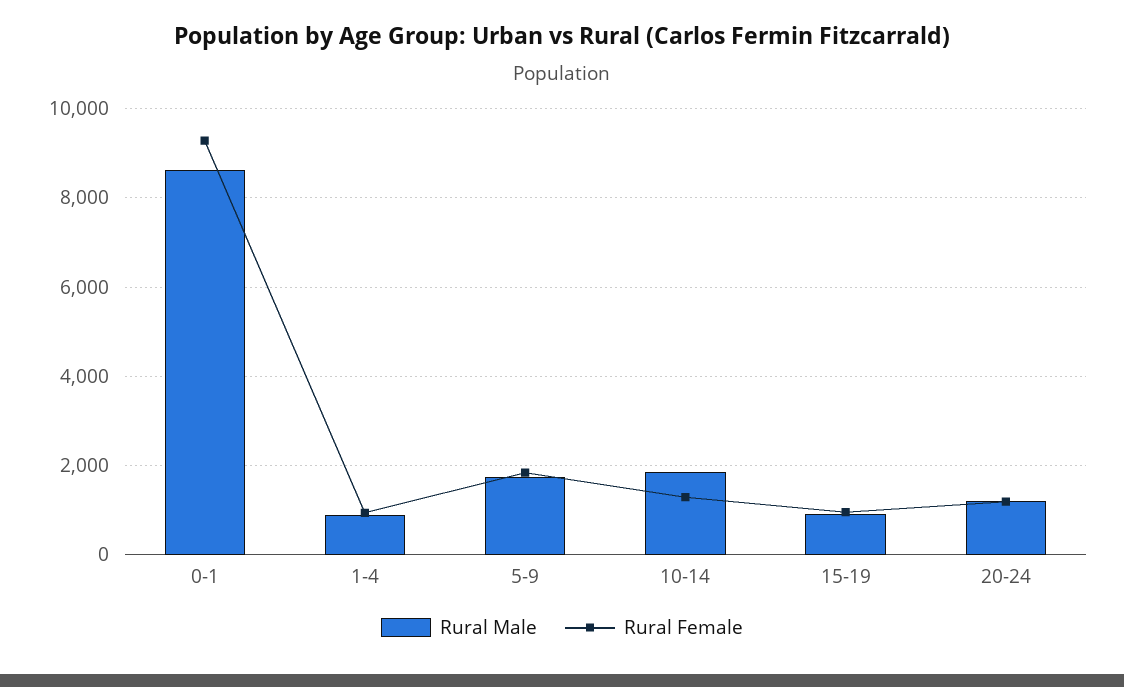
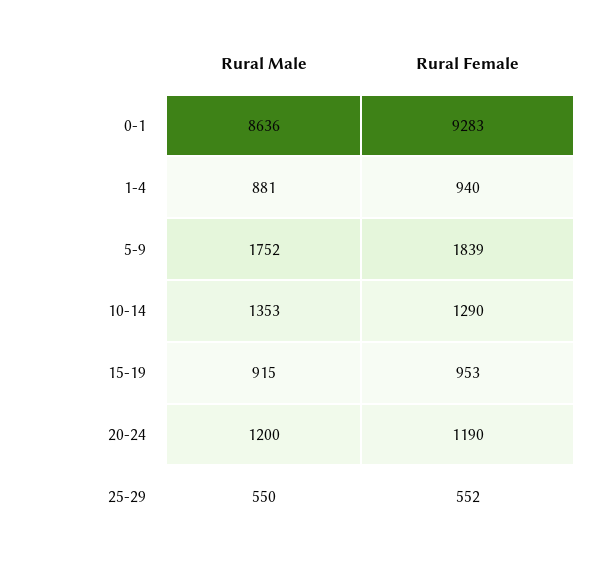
Rural Male, 10-14: 1800 -> 1353
Rural Male, 25-29: none -> 550
Rural Female, 25-29: none -> 552

